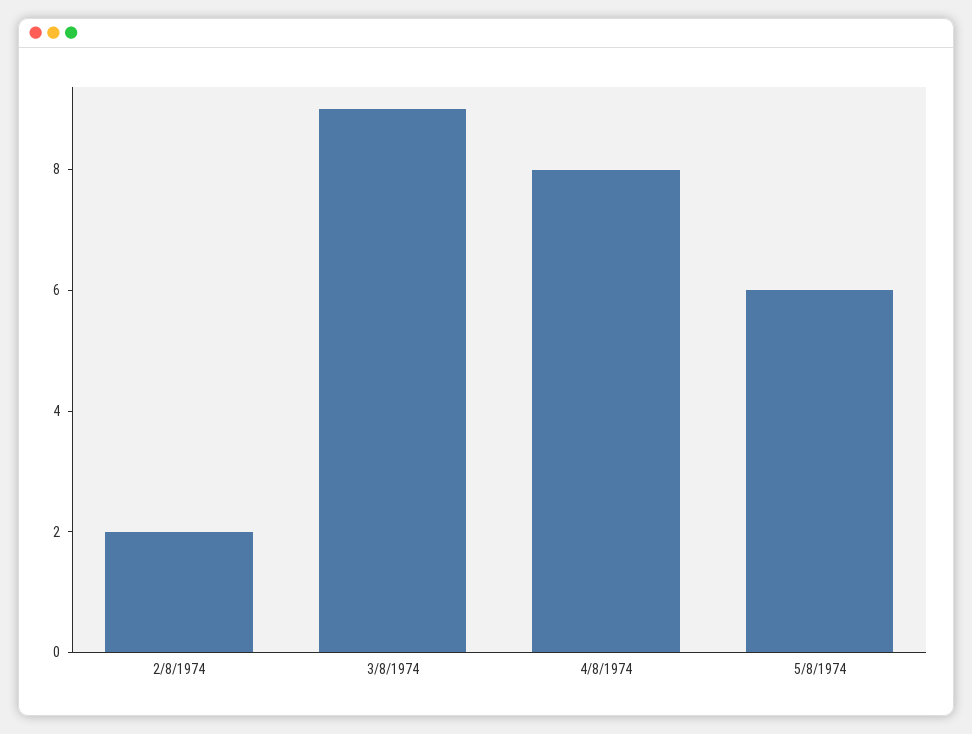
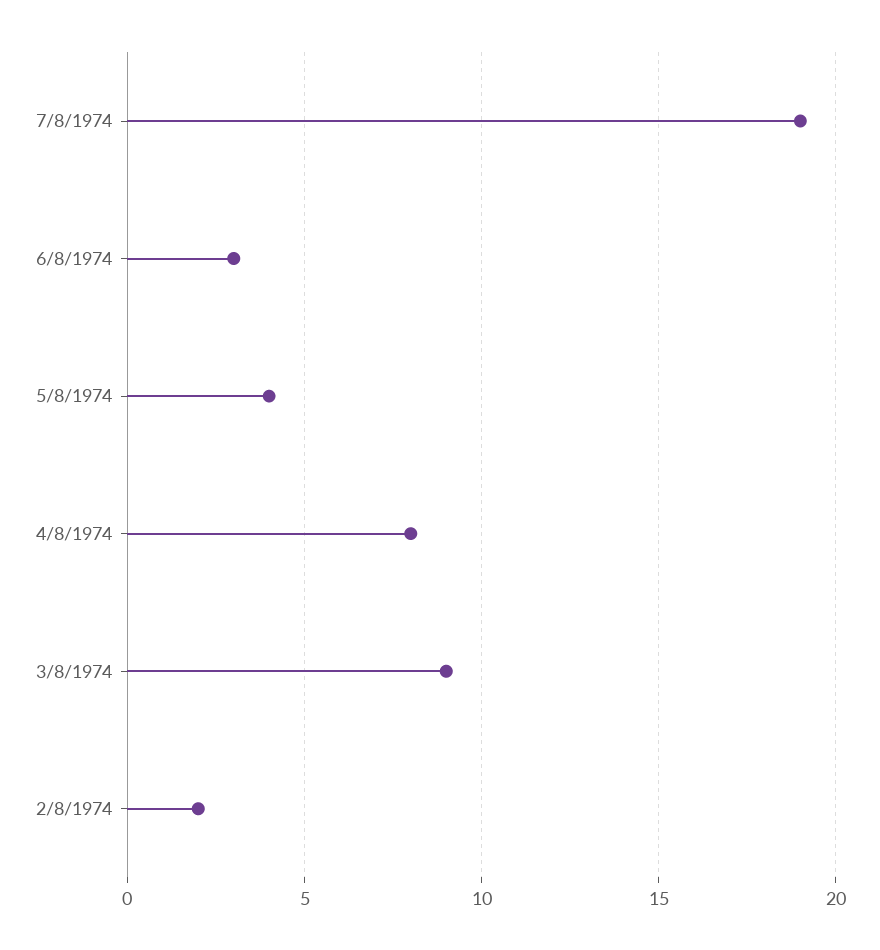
5/8/1974: 6 -> 4
7/8/1974: none -> 19
6/8/1974: none -> 3

